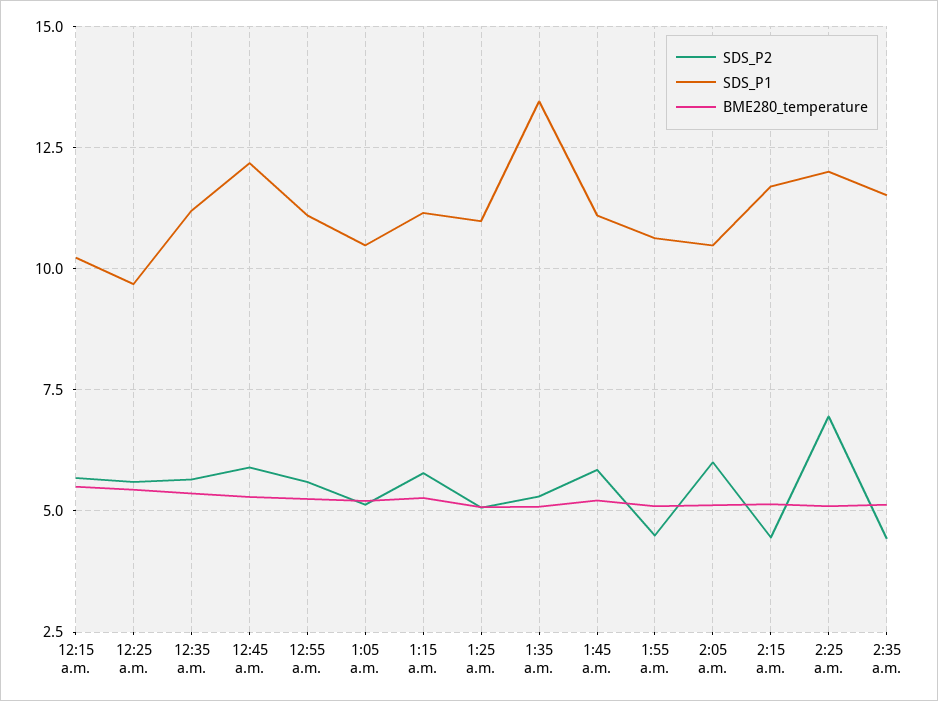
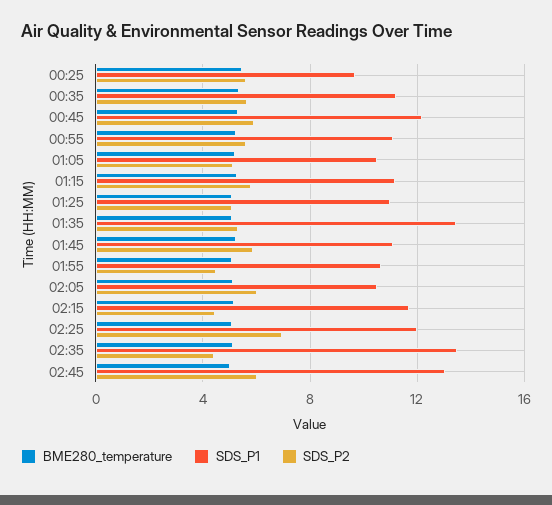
SDS_P2, 12:15 a.m.: 5.75 -> none
SDS_P1, 12:15 a.m.: 10.25 -> none
BME280_temperature, 12:15 a.m.: 5.5 -> none
SDS_P1, 2:35 a.m.: 11.5 -> 13.5
BME280_temperature, 02:45: none -> 5
SDS_P1, 02:45: none -> 13
SDS_P2, 02:45: none -> 6

